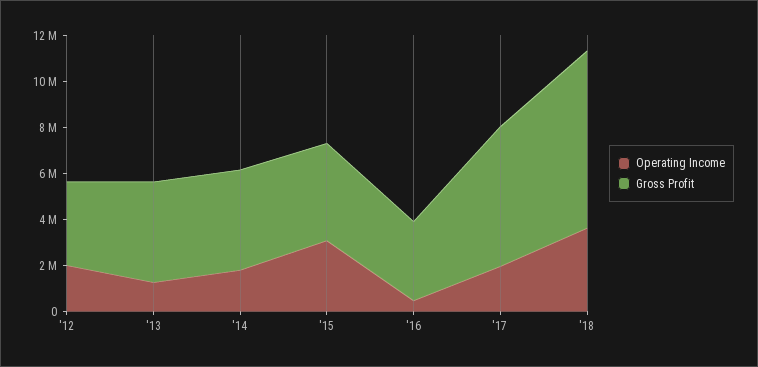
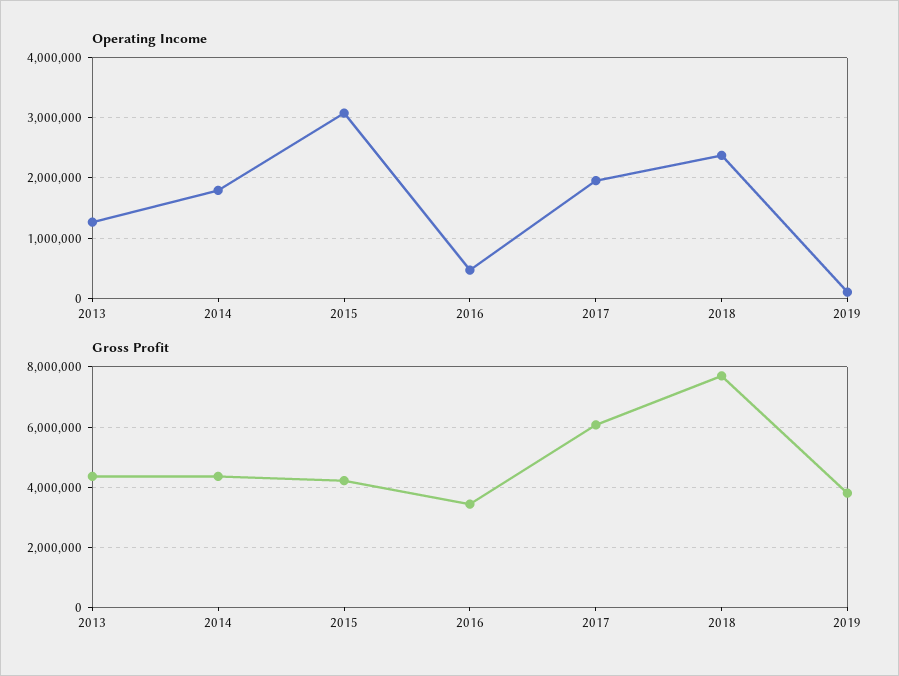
Operating Income, '12: 2000000 -> none
Gross Profit, '12: 3500000 -> none
Operating Income, '18: 3500000 -> 2400000
Operating Income, 2019: none -> 100000
Gross Profit, 2019: none -> 3800000

